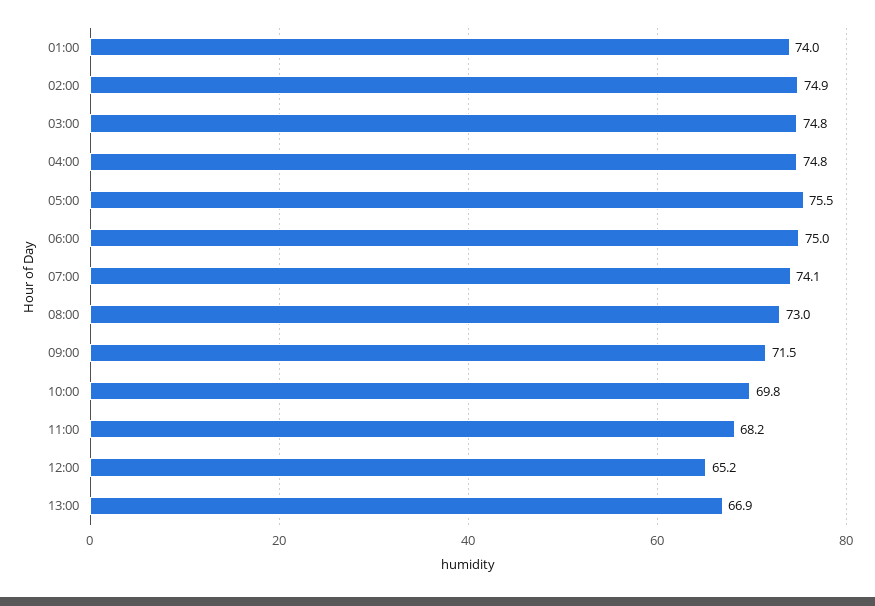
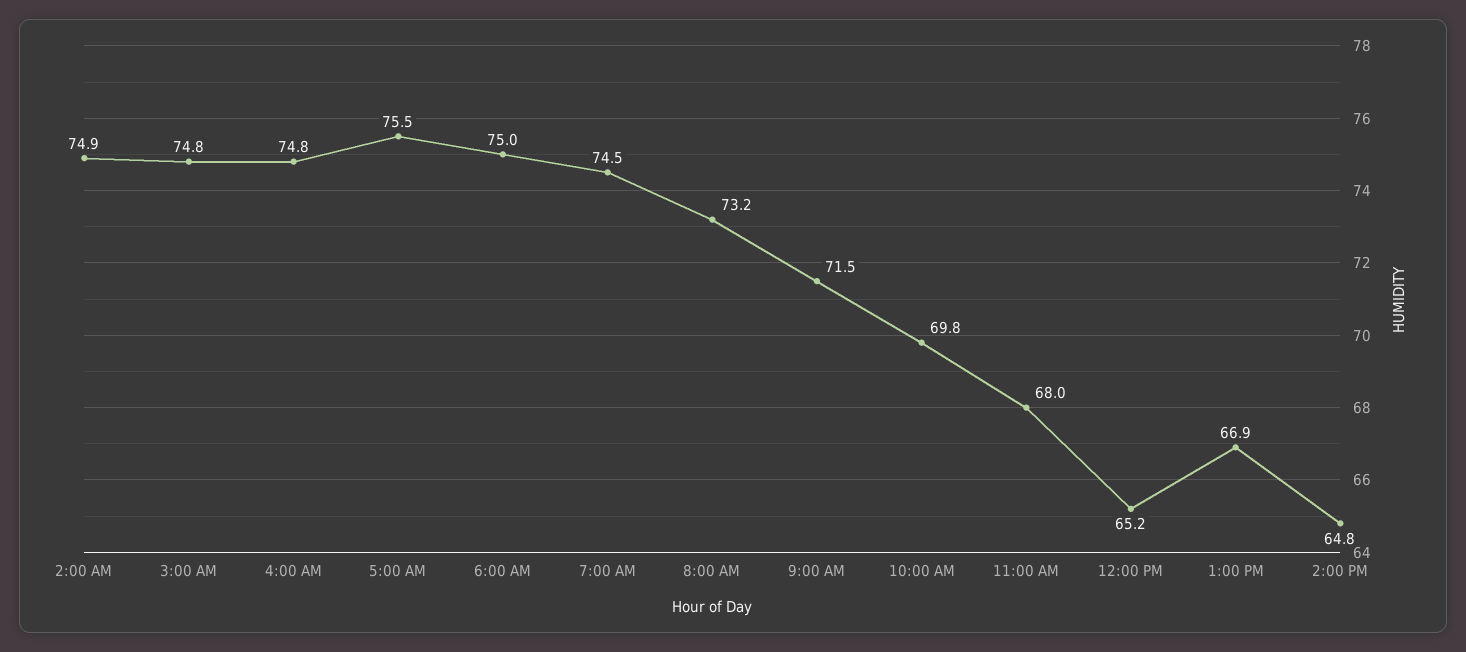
01:00: 74 -> none
07:00: 74.1 -> 74.5
08:00: 73 -> 73.2
11:00: 68.2 -> 68
2:00 PM: none -> 64.8

